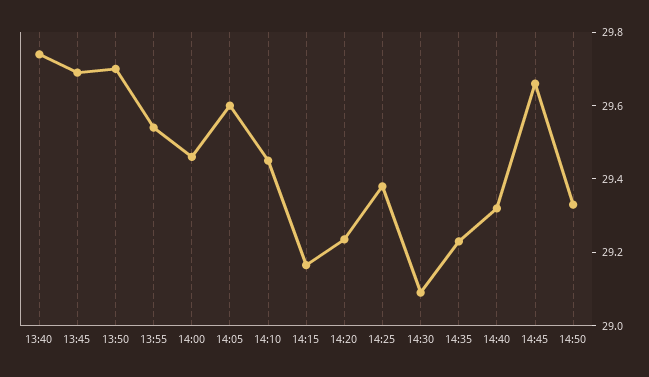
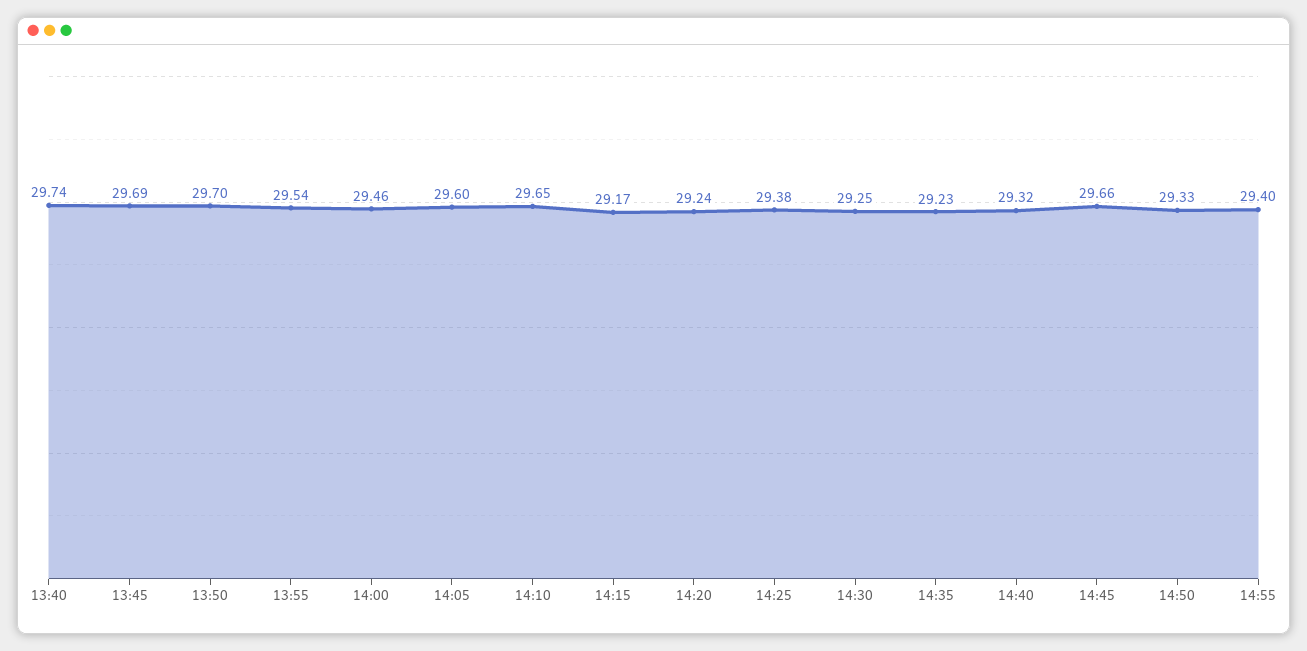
14:10: 29.45 -> 29.65
14:30: 29.1 -> 29.25
14:55: none -> 29.4

